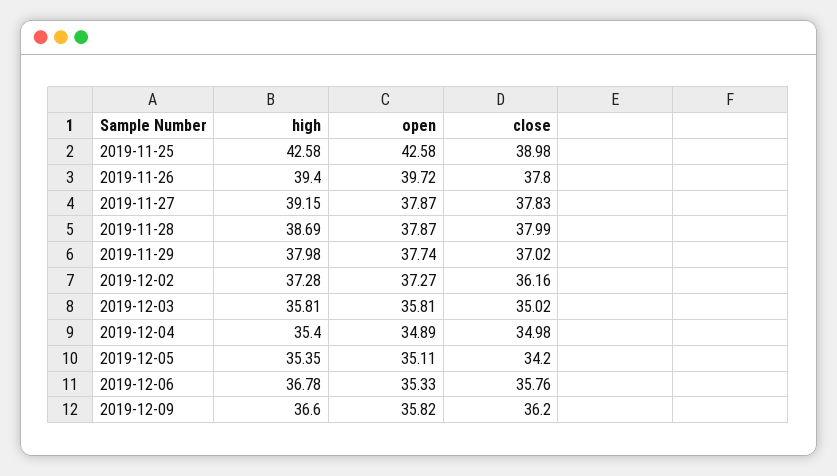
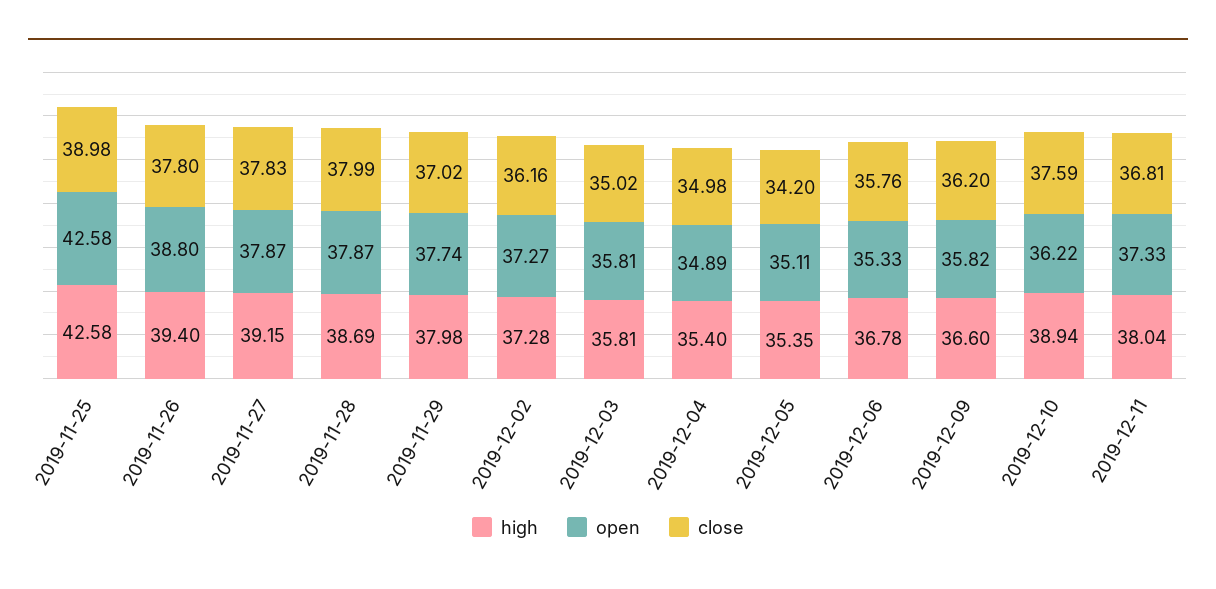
open, 2019-11-26: 39.72 -> 38.8
high, 2019-12-10: none -> 38.94
open, 2019-12-10: none -> 36.22
close, 2019-12-10: none -> 37.59
high, 2019-12-11: none -> 38.04
open, 2019-12-11: none -> 37.33
close, 2019-12-11: none -> 36.81

